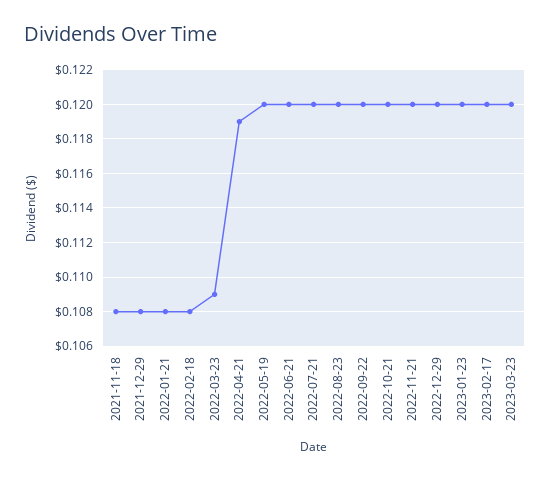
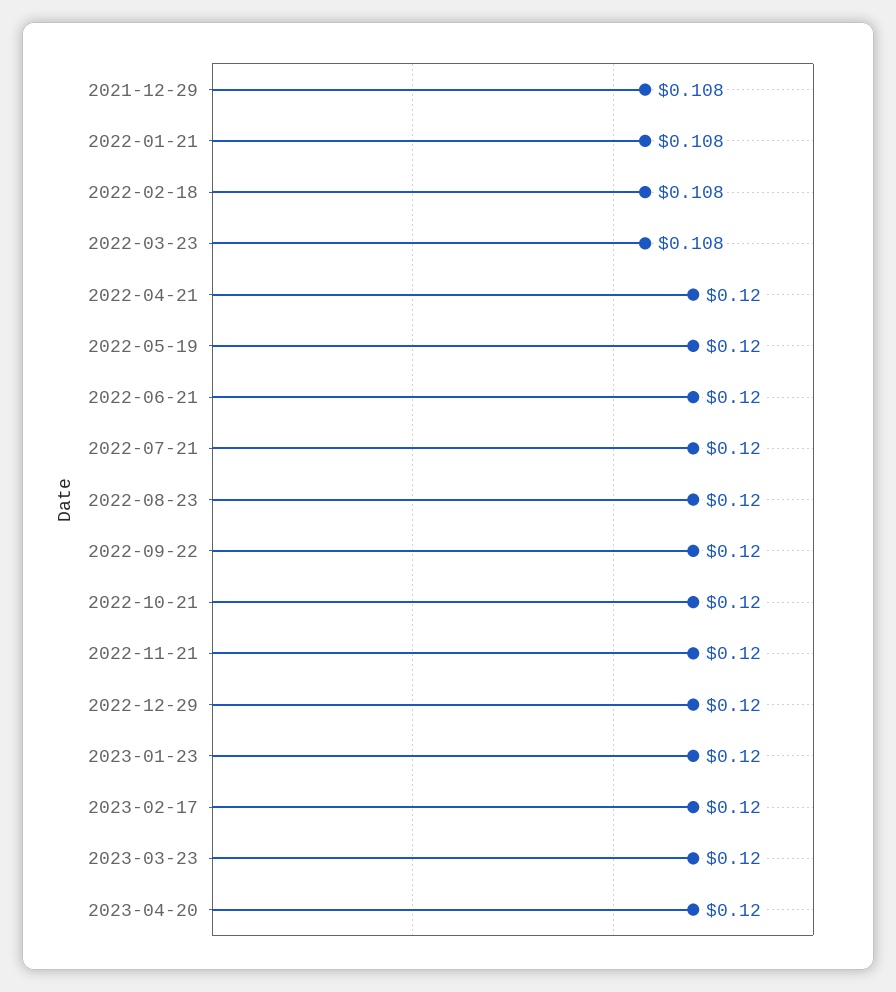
2021-11-18: 0.108 -> none
2022-03-23: 0.109 -> 0.108
2022-04-21: 0.119 -> 0.12
2023-04-20: none -> 0.12

